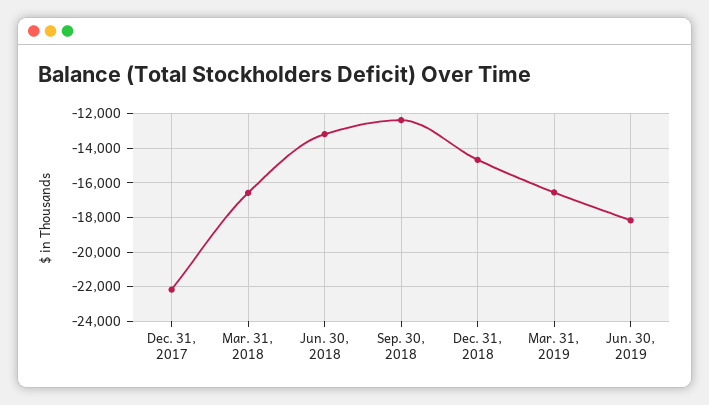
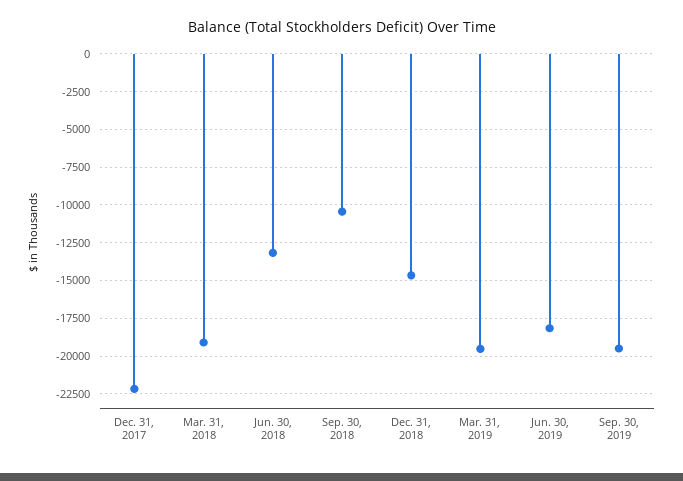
Mar. 31, 2018: -16500 -> -19000
Sep. 30, 2018: -12500 -> -10500
Mar. 31, 2019: -16500 -> -19500
Sep. 30, 2019: none -> -19500

